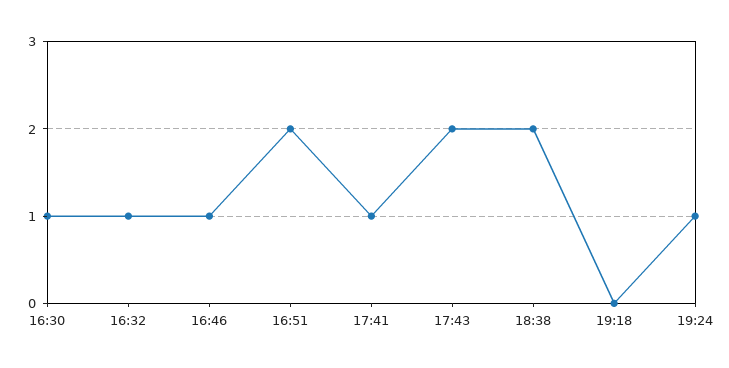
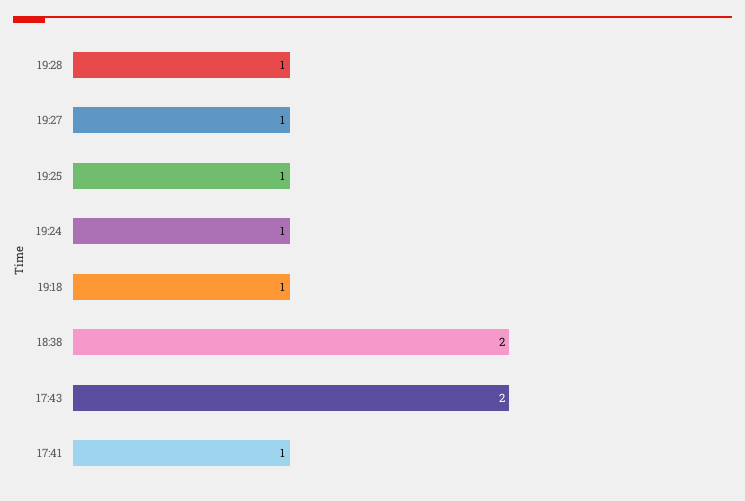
16:30: 1 -> none
16:32: 1 -> none
16:46: 1 -> none
16:51: 2 -> none
19:18: 0 -> 1
19:28: none -> 1
19:27: none -> 1
19:25: none -> 1

